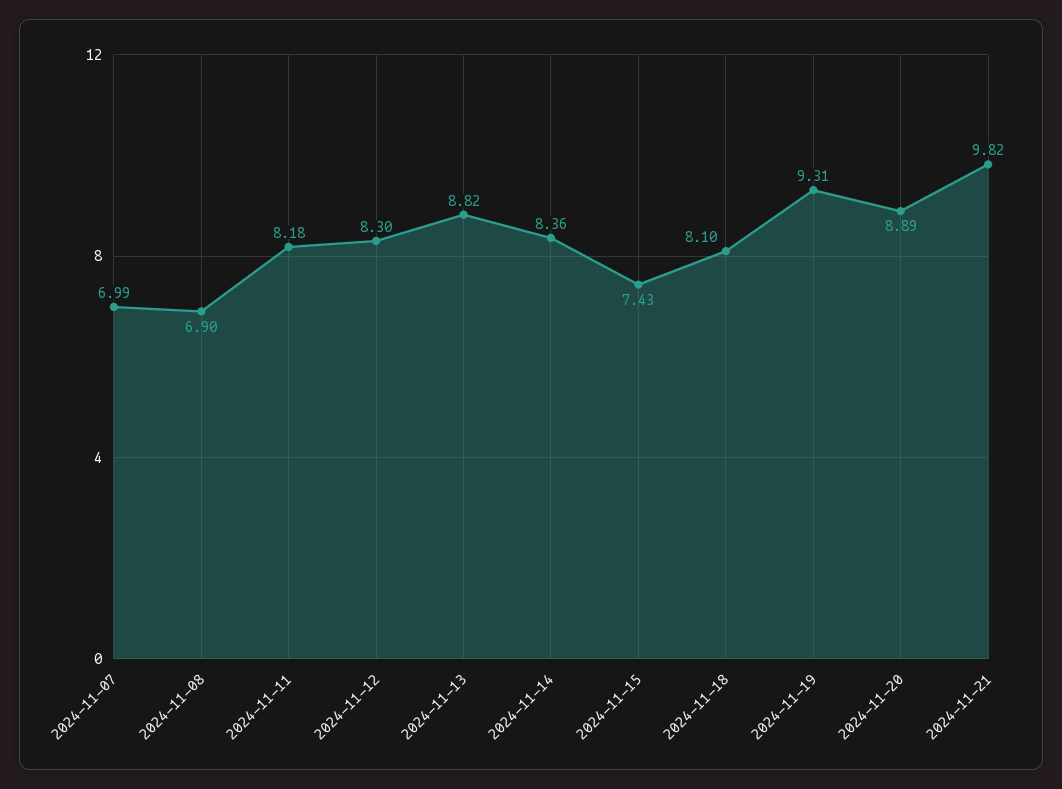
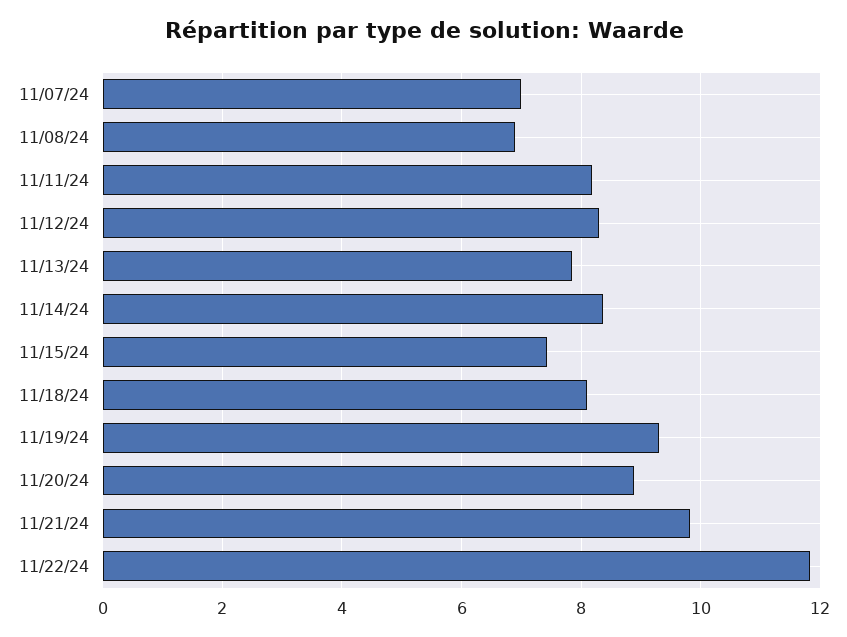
2024-11-13: 8.82 -> 7.8
11/22/24: none -> 11.8

